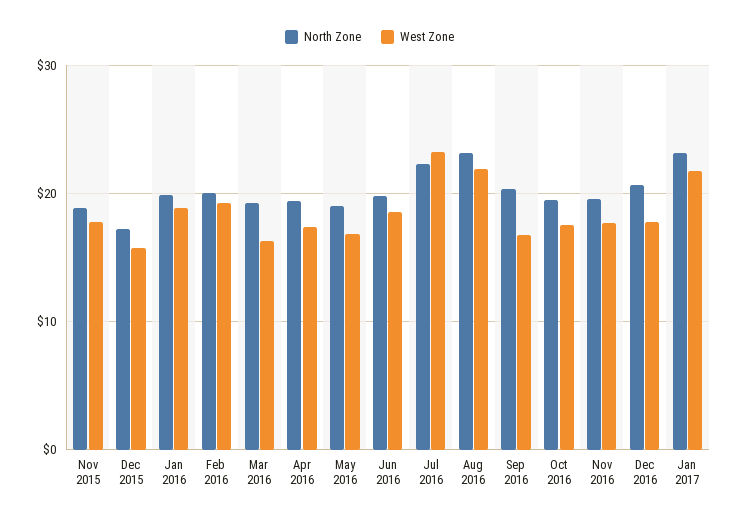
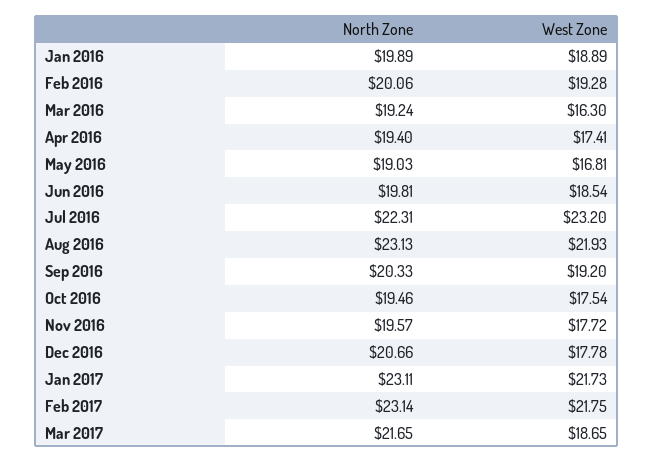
North Zone, Nov 2015: 19 -> none
West Zone, Nov 2015: 18 -> none
North Zone, Dec 2015: 17 -> none
West Zone, Dec 2015: 16 -> none
West Zone, Sep 2016: 17 -> 19.2
North Zone, Feb 2017: none -> 23.14
West Zone, Feb 2017: none -> 21.75
North Zone, Mar 2017: none -> 21.65
West Zone, Mar 2017: none -> 18.65

